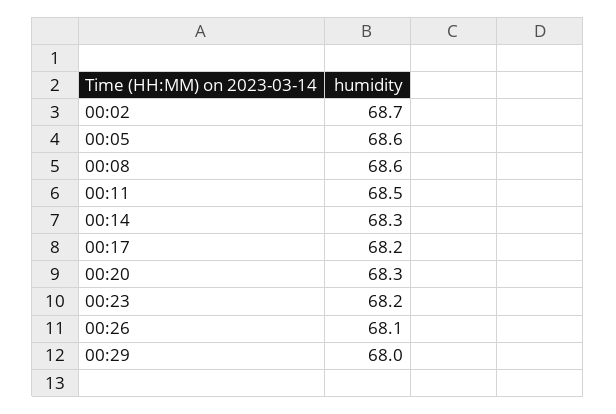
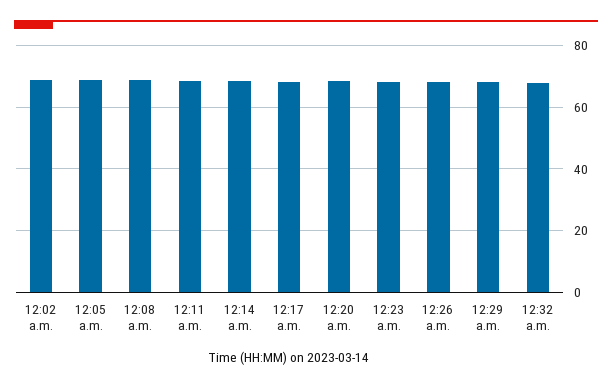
12:32 a.m.: none -> 68

